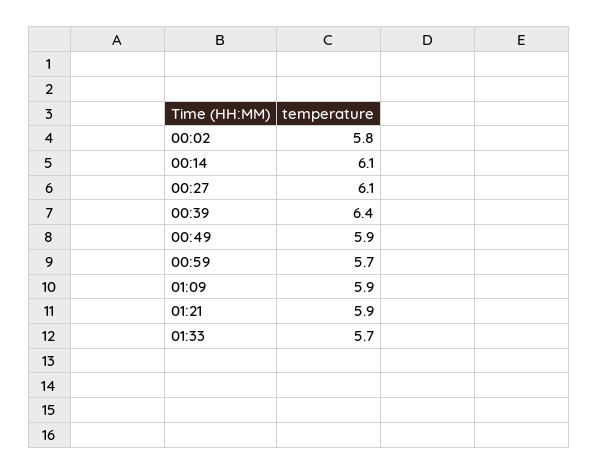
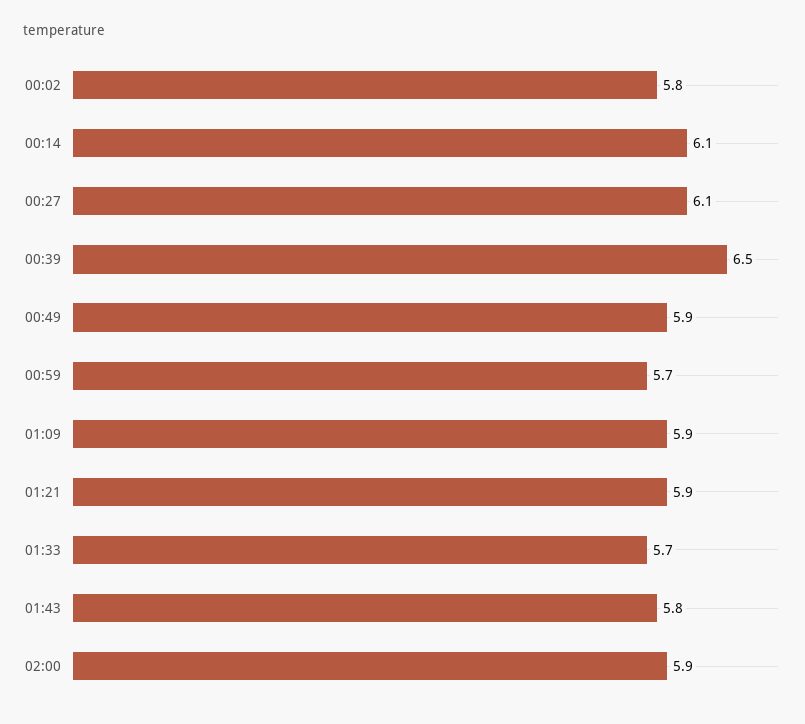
00:39: 6.4 -> 6.5
01:43: none -> 5.8
02:00: none -> 5.9

